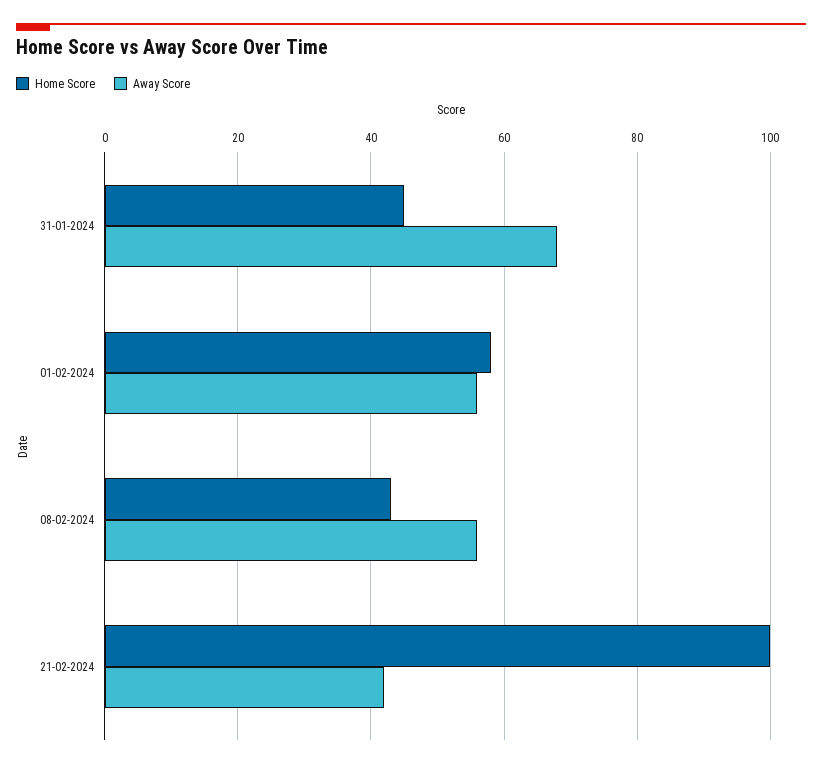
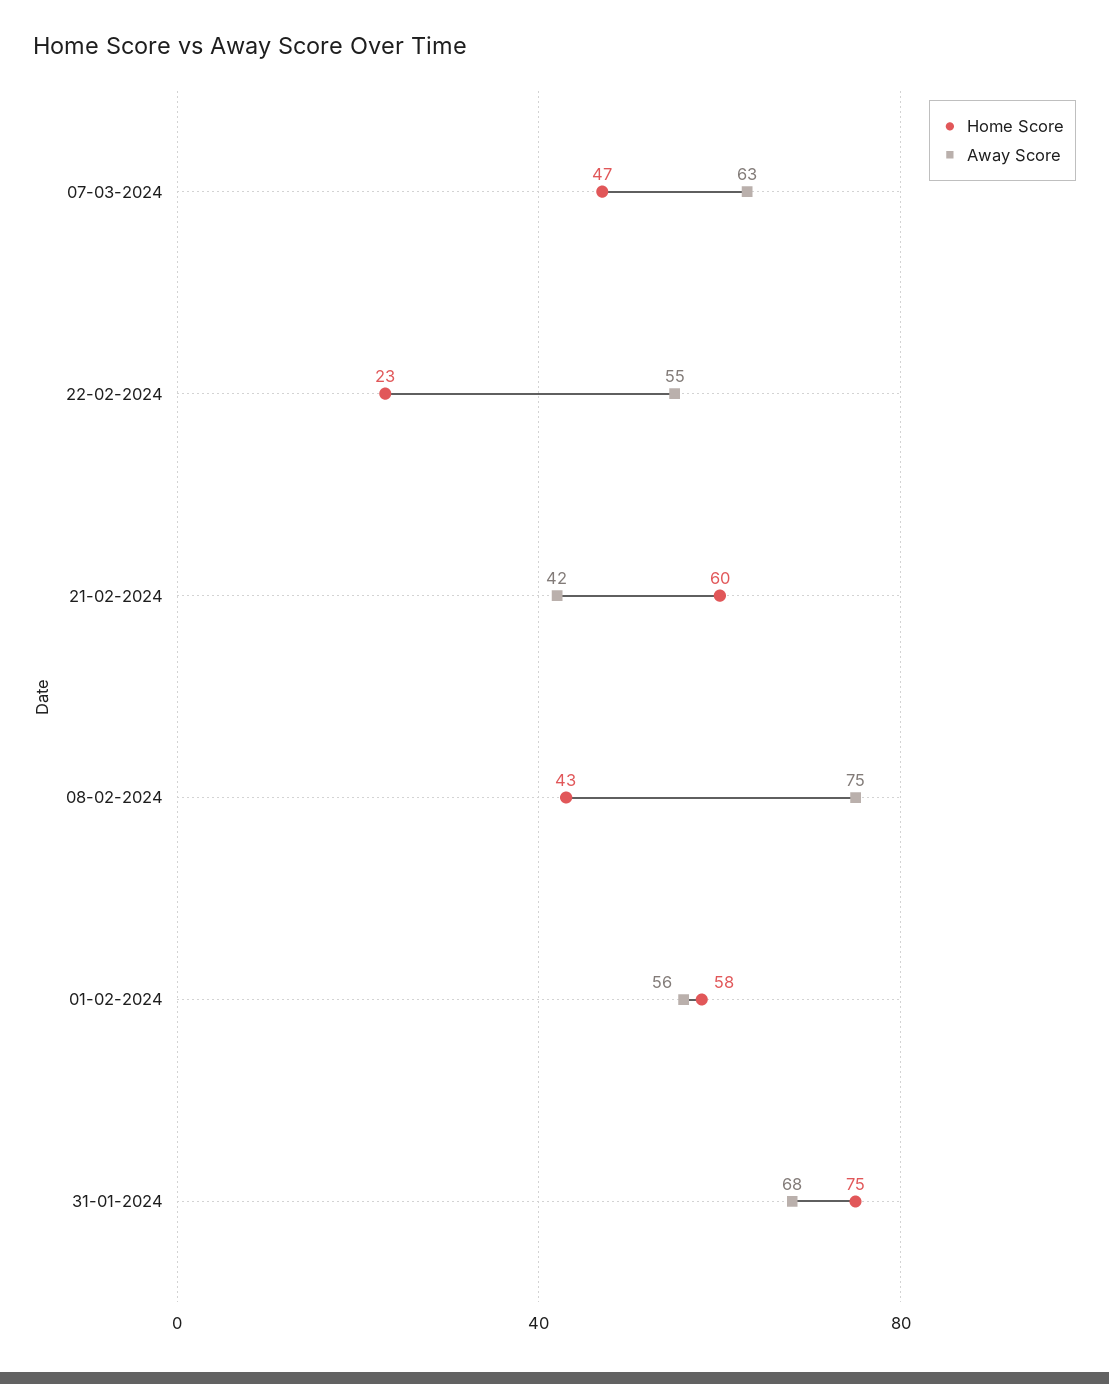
Home Score, 31-01-2024: 45 -> 75
Away Score, 08-02-2024: 55 -> 75
Home Score, 21-02-2024: 100 -> 60
Home Score, 07-03-2024: none -> 47
Away Score, 07-03-2024: none -> 63
Home Score, 22-02-2024: none -> 23
Away Score, 22-02-2024: none -> 55

